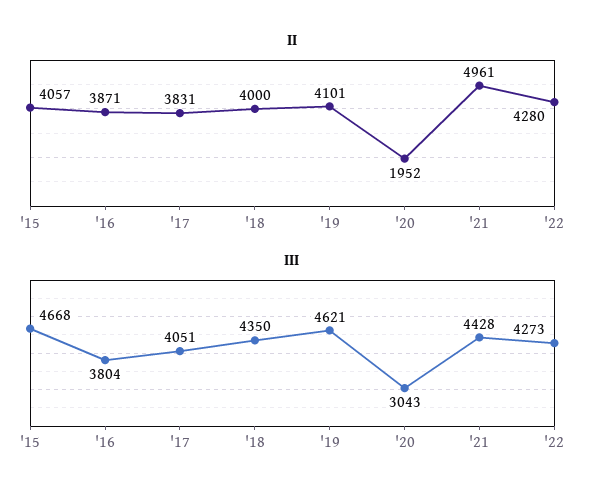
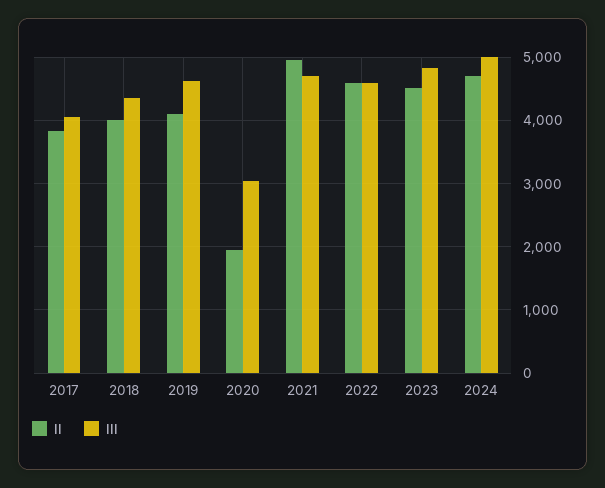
II, '15: 4057 -> none
II, '16: 3871 -> none
II, '22: 4280 -> 4600
III, '15: 4668 -> none
III, '16: 3804 -> none
III, '21: 4428 -> 4700
III, '22: 4273 -> 4600
II, 2023: none -> 4500
III, 2023: none -> 4800
II, 2024: none -> 4700
III, 2024: none -> 5000

